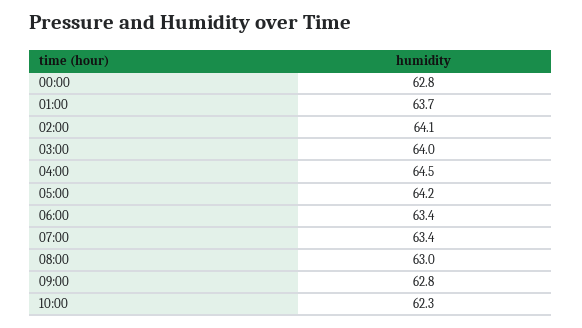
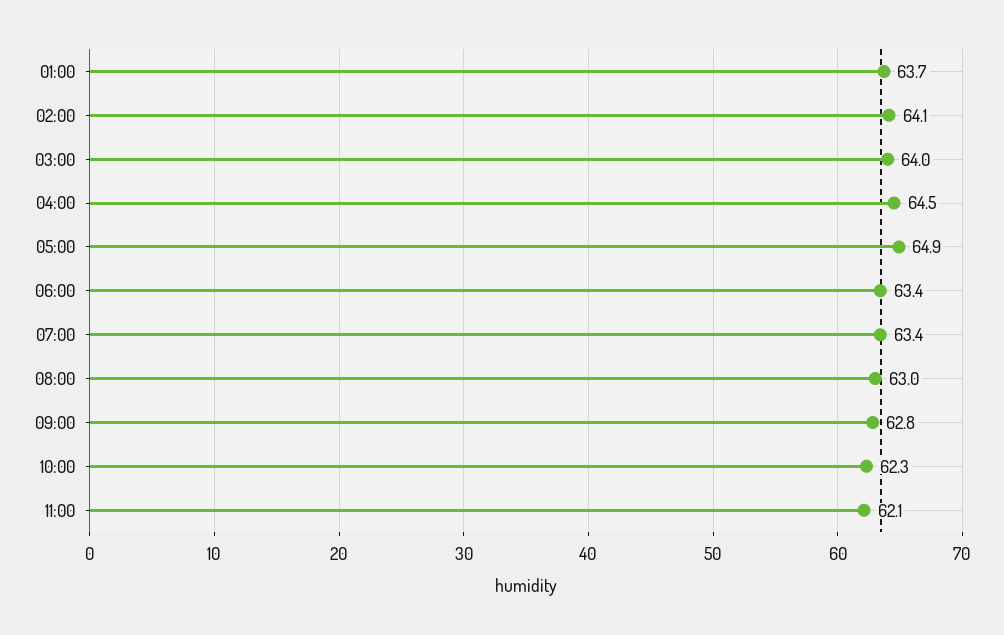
00:00: 62.8 -> none
05:00: 64.2 -> 64.9
11:00: none -> 62.1

